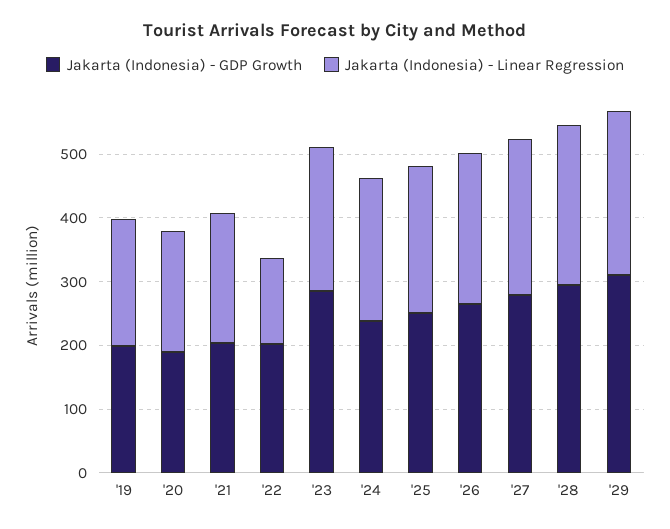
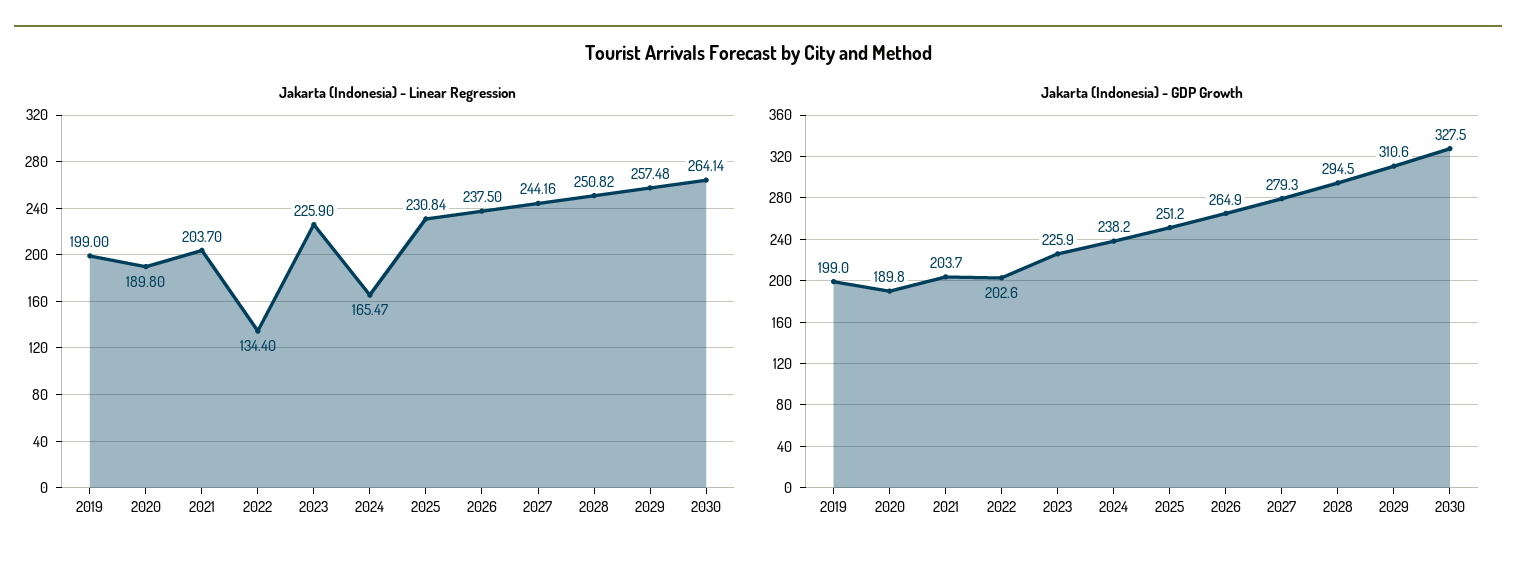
Jakarta (Indonesia) - GDP Growth, '23: 280 -> 225.9
Jakarta (Indonesia) - Linear Regression, '24: 220 -> 165.47
Jakarta (Indonesia) - Linear Regression, 2030: none -> 264.14
Jakarta (Indonesia) - GDP Growth, 2030: none -> 327.5

